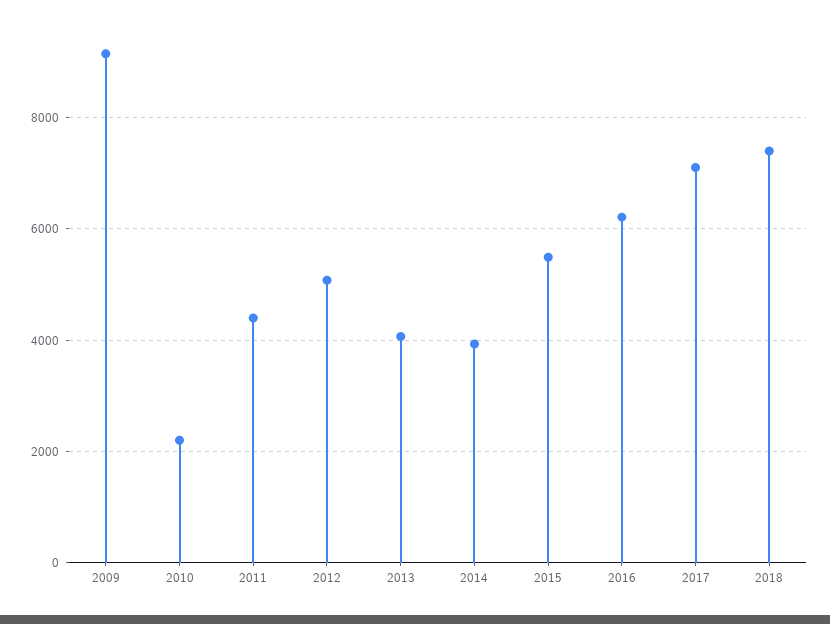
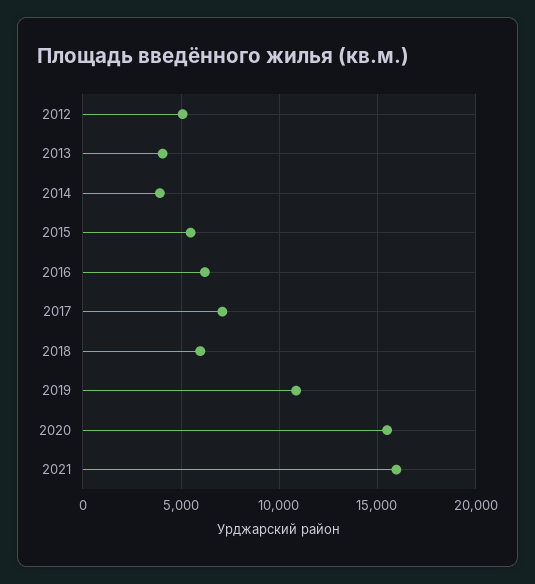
2009: 9200 -> none
2010: 2200 -> none
2011: 4400 -> none
2018: 7400 -> 6000
2019: none -> 11000
2020: none -> 15500
2021: none -> 16000

